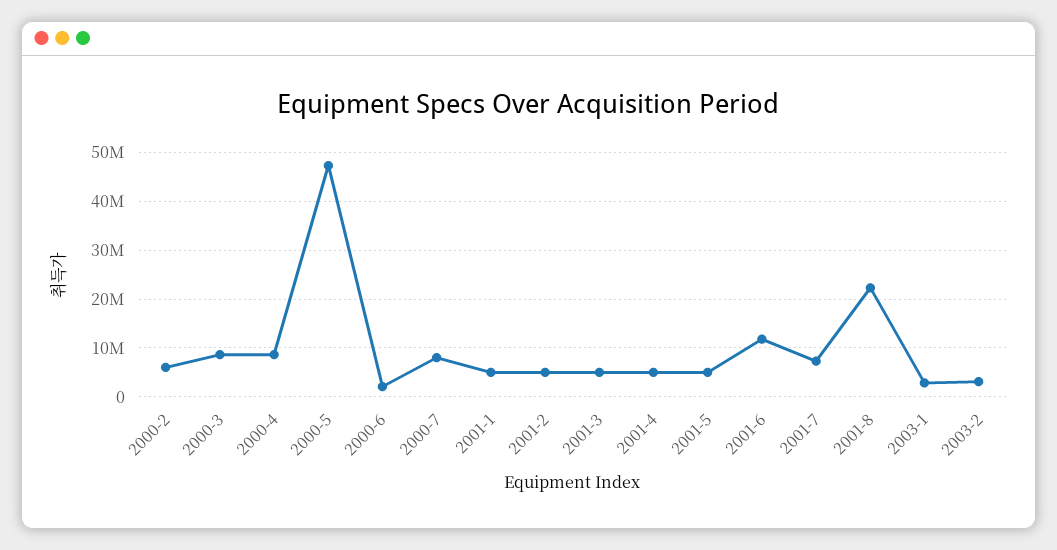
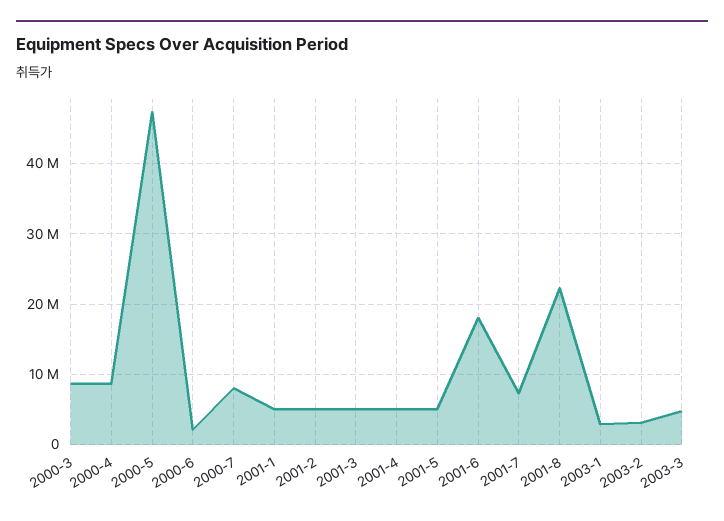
2000-2: 6000000 -> none
2001-6: 12000000 -> 18000000
2003-3: none -> 5000000

